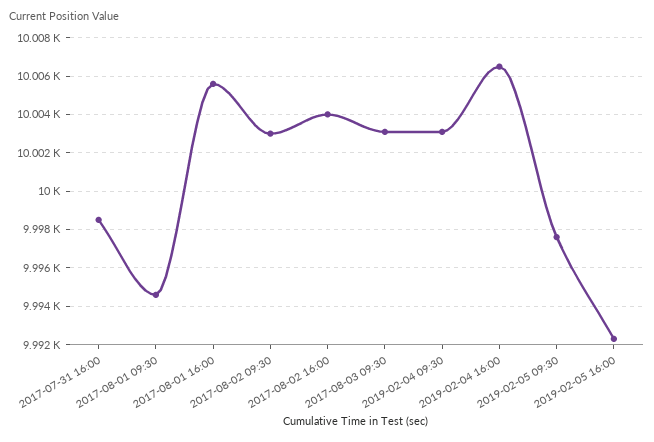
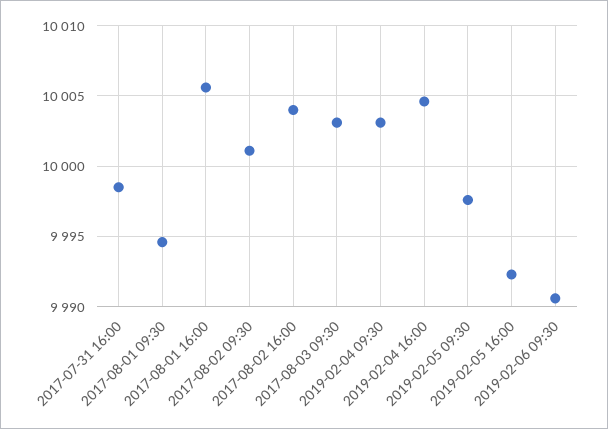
2017-08-02 09:30: 10003 -> 10001
2019-02-04 16:00: 10006.5 -> 10004.5
2019-02-06 09:30: none -> 9990.5

